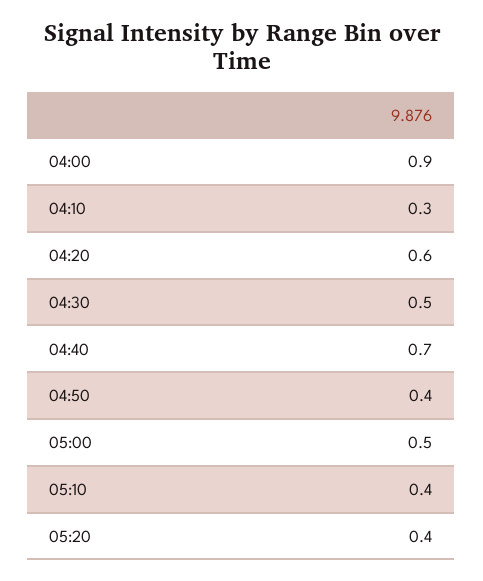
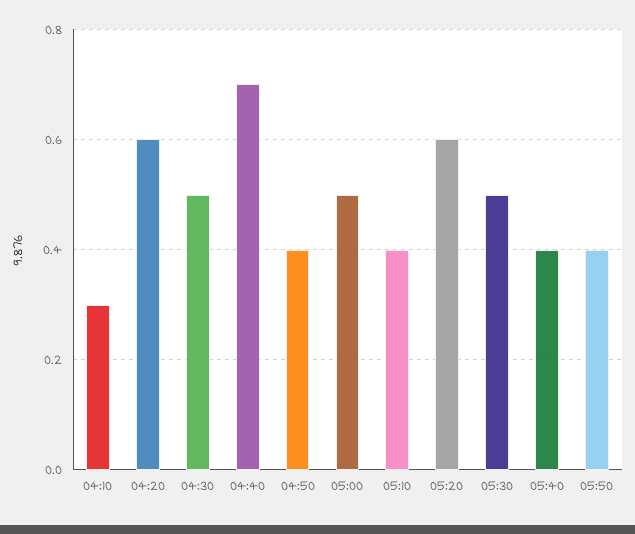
04:00: 0.9 -> none
05:20: 0.4 -> 0.6
05:30: none -> 0.5
05:40: none -> 0.4
05:50: none -> 0.4

